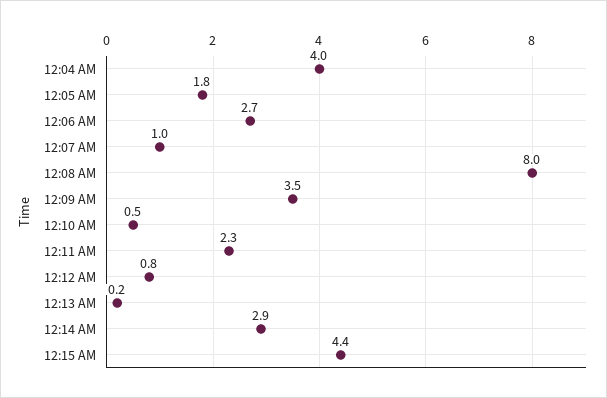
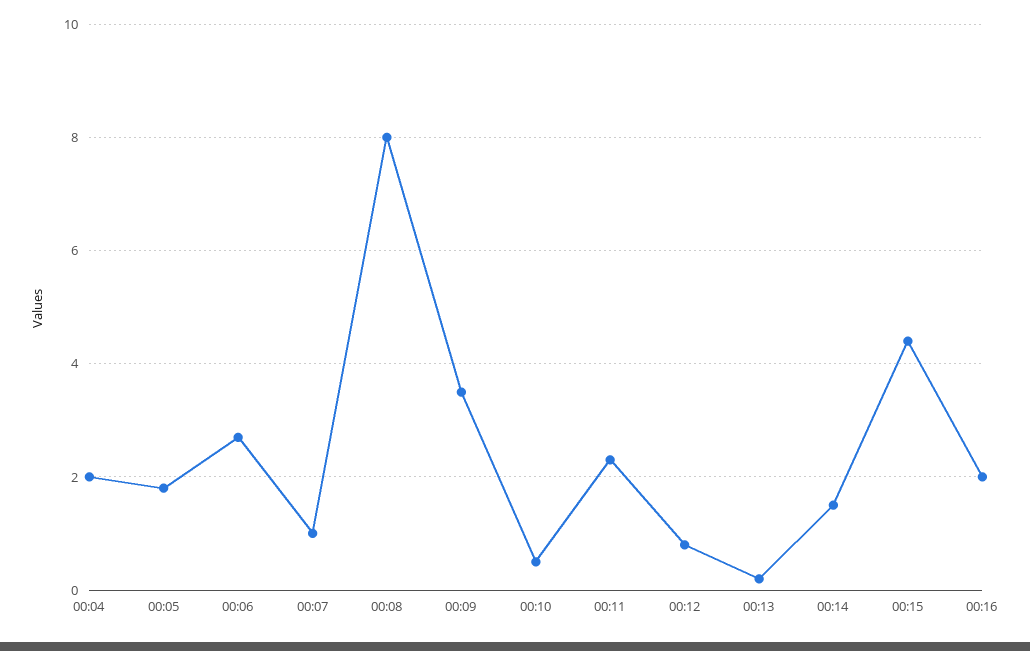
12:04 AM: 4 -> 2
12:14 AM: 2.9 -> 1.5
00:16: none -> 2

